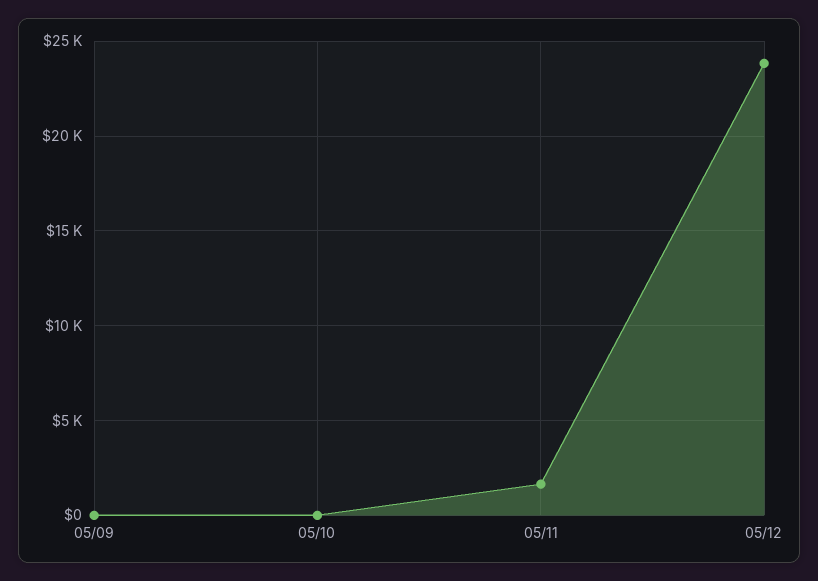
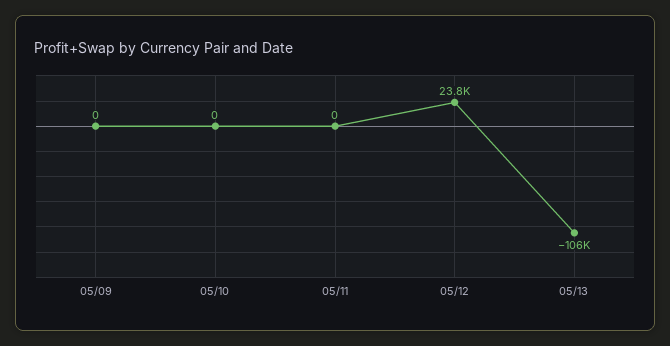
05/11: 1500 -> 0
05/13: none -> -106000

